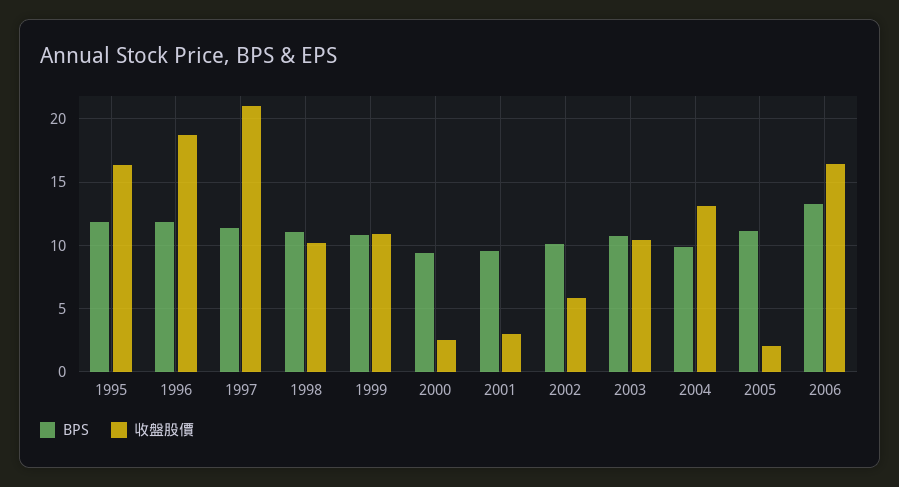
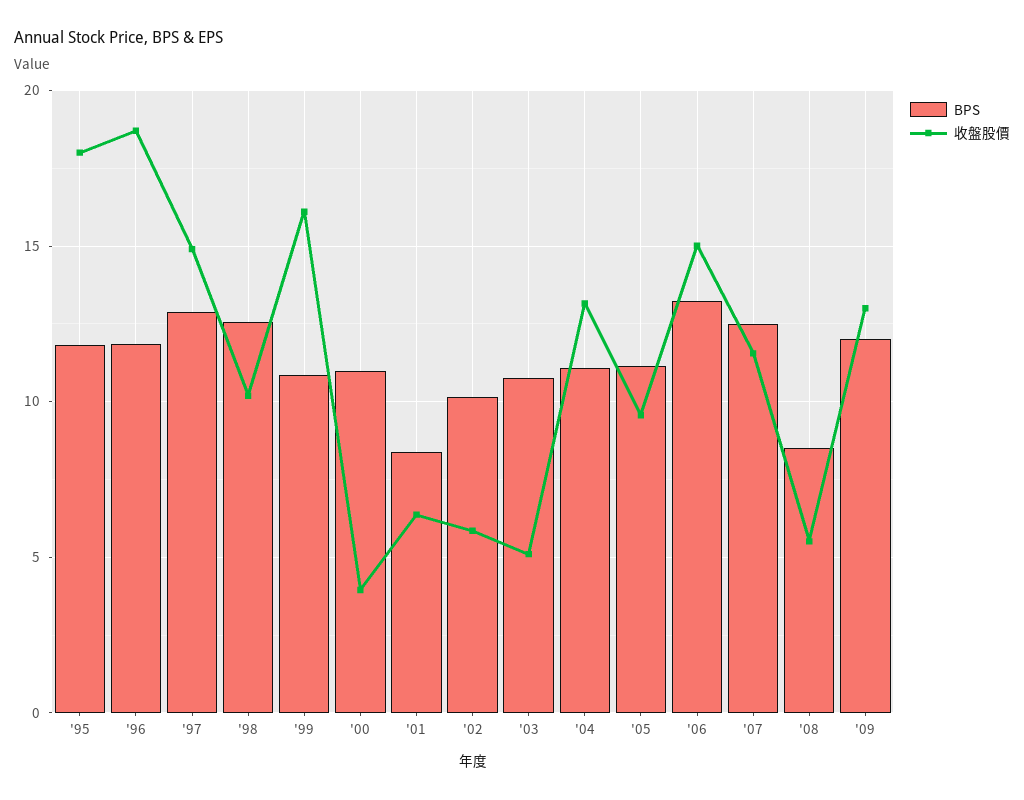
收盤股價, 1995: 16.5 -> 18
BPS, 1997: 11.5 -> 13
收盤股價, 1997: 21 -> 15
BPS, 1998: 11 -> 12.5
收盤股價, 1999: 11 -> 16
BPS, 2000: 9.5 -> 11
收盤股價, 2000: 2.5 -> 4
BPS, 2001: 9.5 -> 8.5
收盤股價, 2001: 3 -> 6.5
收盤股價, 2003: 10.5 -> 5
BPS, 2004: 10 -> 11
收盤股價, 2005: 2 -> 9.5
收盤股價, 2006: 16.5 -> 15
BPS, '07: none -> 12.5
收盤股價, '07: none -> 11.5
BPS, '08: none -> 8.5
收盤股價, '08: none -> 5.5
BPS, '09: none -> 12
收盤股價, '09: none -> 13

